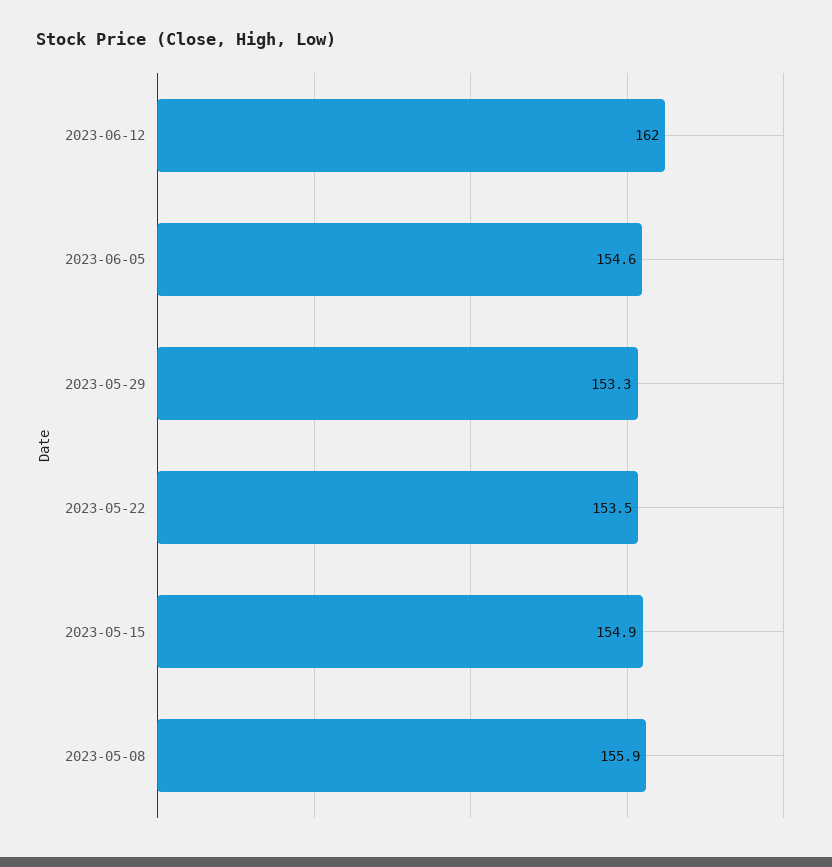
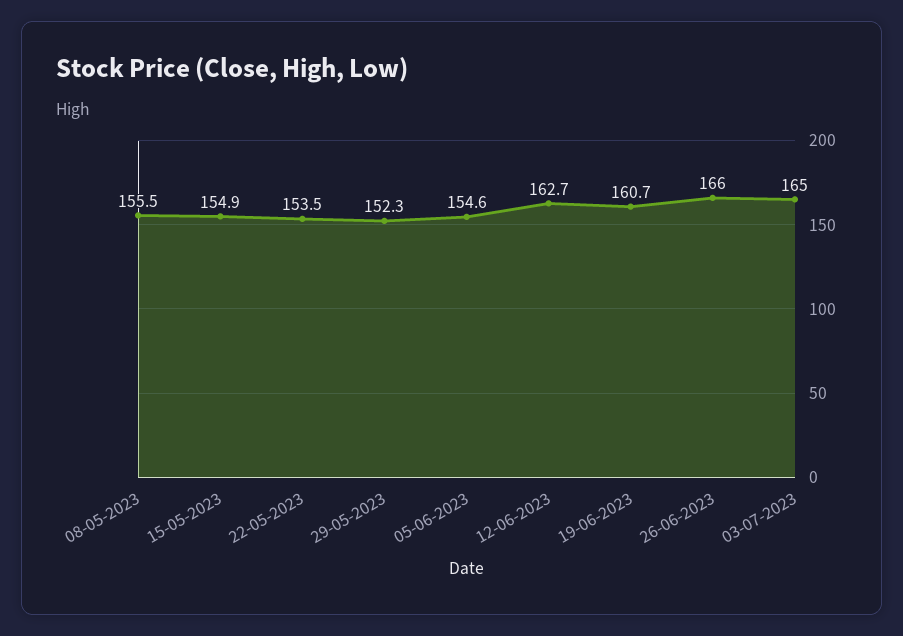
2023-06-12: 162 -> 162.7
2023-05-29: 153.3 -> 152.3
2023-05-08: 155.9 -> 155.5
19-06-2023: none -> 160.7
26-06-2023: none -> 166
03-07-2023: none -> 165

